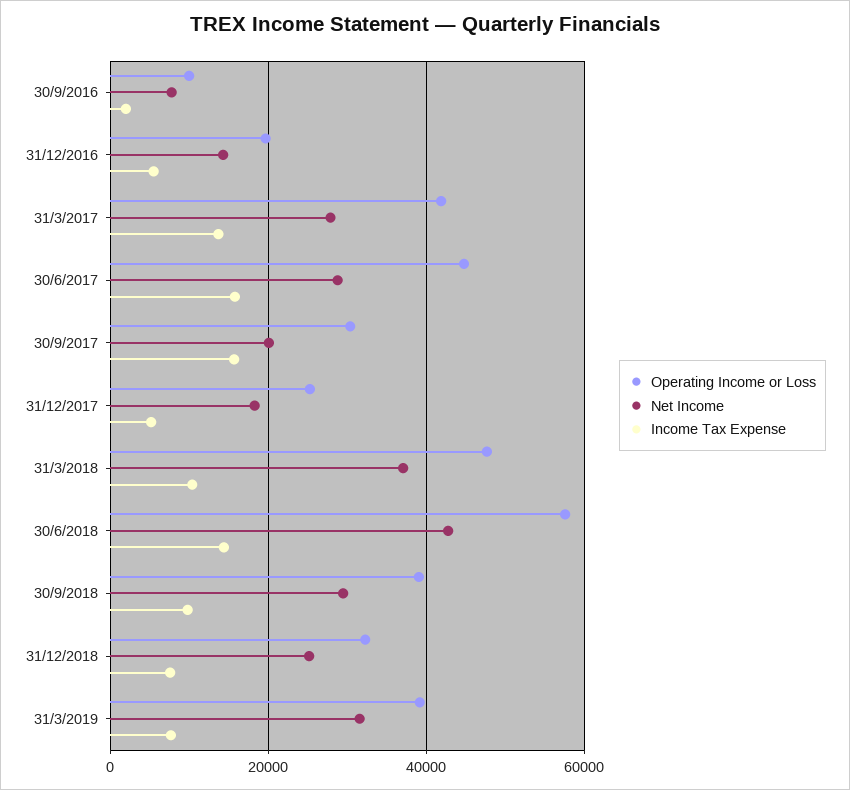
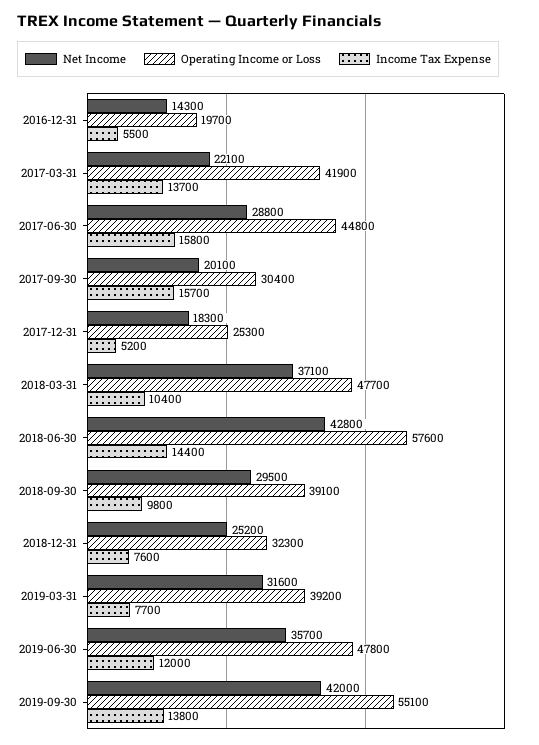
Operating Income or Loss, 30/9/2016: 10000 -> none
Net Income, 30/9/2016: 8000 -> none
Income Tax Expense, 30/9/2016: 2000 -> none
Net Income, 31/3/2017: 28000 -> 22100
Net Income, 2019-06-30: none -> 35700
Operating Income or Loss, 2019-06-30: none -> 47800
Income Tax Expense, 2019-06-30: none -> 12000
Net Income, 2019-09-30: none -> 42000
Operating Income or Loss, 2019-09-30: none -> 55100
Income Tax Expense, 2019-09-30: none -> 13800

